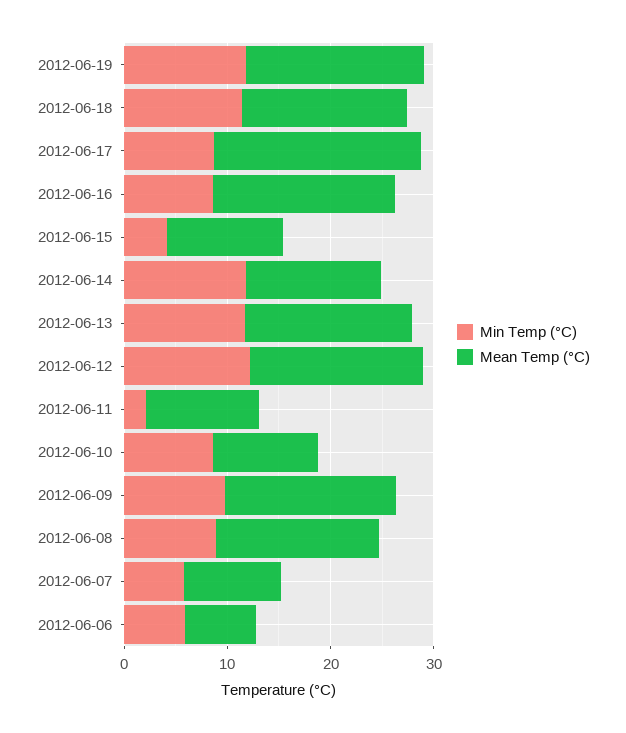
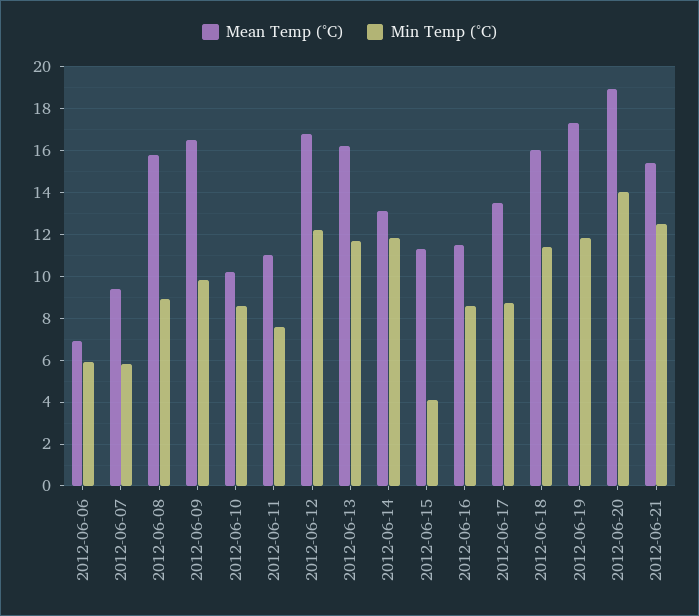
Mean Temp (°C), 2012-06-17: 20 -> 13.5
Mean Temp (°C), 2012-06-16: 18 -> 11.5
Min Temp (°C), 2012-06-11: 2 -> 7.5
Mean Temp (°C), 2012-06-20: none -> 19
Min Temp (°C), 2012-06-20: none -> 14
Mean Temp (°C), 2012-06-21: none -> 15.5
Min Temp (°C), 2012-06-21: none -> 12.5

